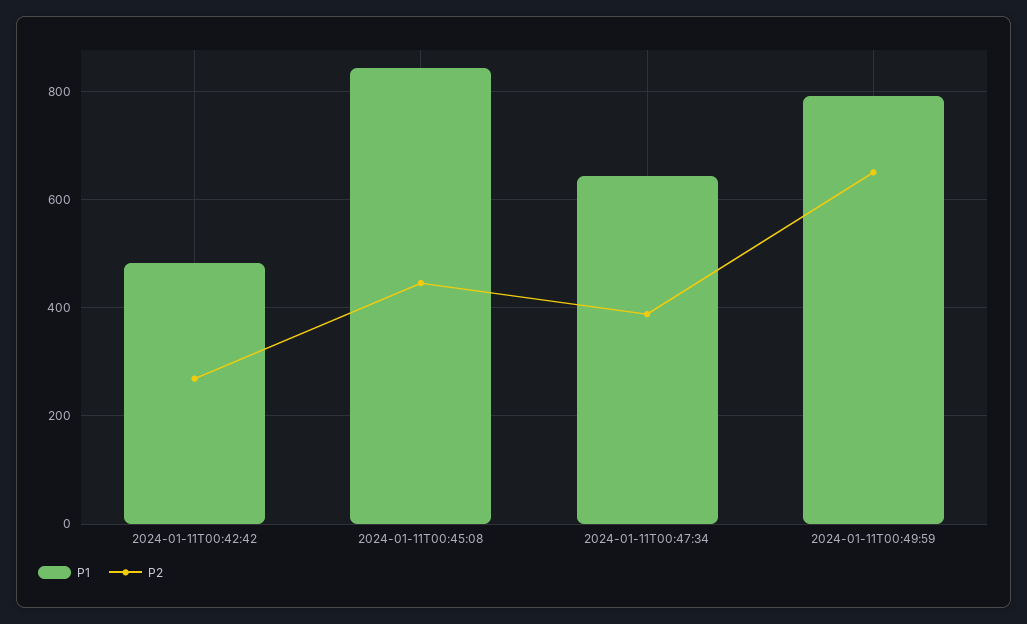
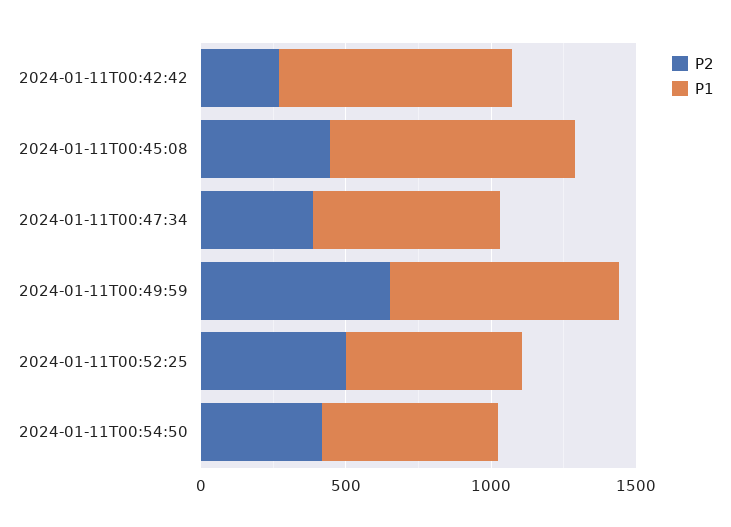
P1, 2024-01-11T00:42:42: 480 -> 800
P2, 2024-01-11T00:52:25: none -> 500
P1, 2024-01-11T00:52:25: none -> 600
P2, 2024-01-11T00:54:50: none -> 400
P1, 2024-01-11T00:54:50: none -> 600

